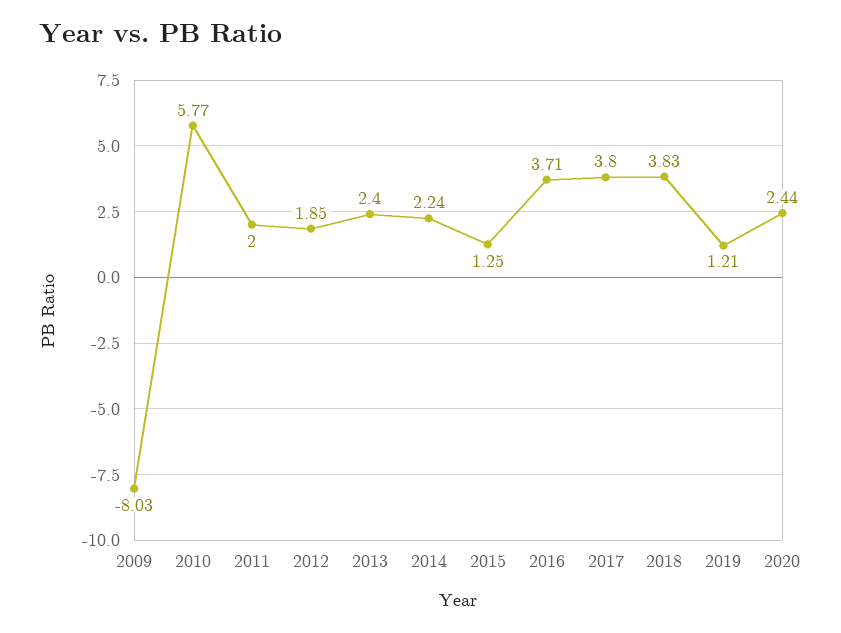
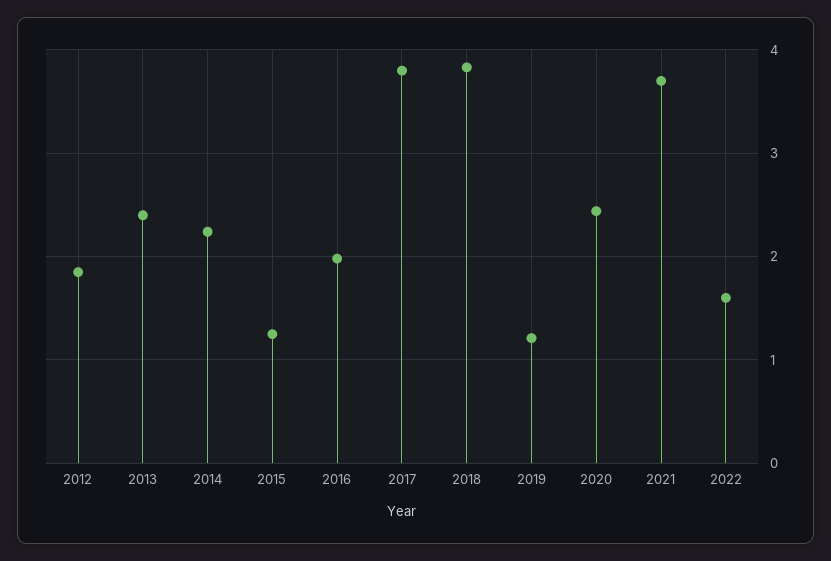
2009: -8.03 -> none
2010: 5.77 -> none
2011: 2 -> none
2016: 3.71 -> 2
2021: none -> 3.7
2022: none -> 1.6

